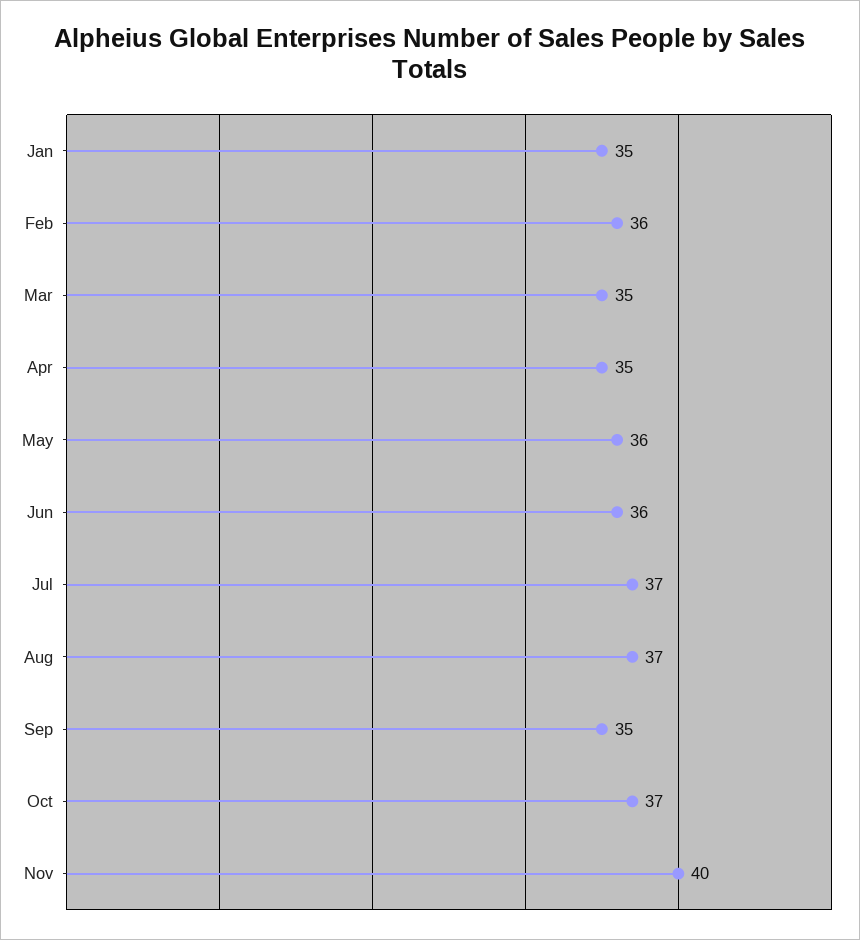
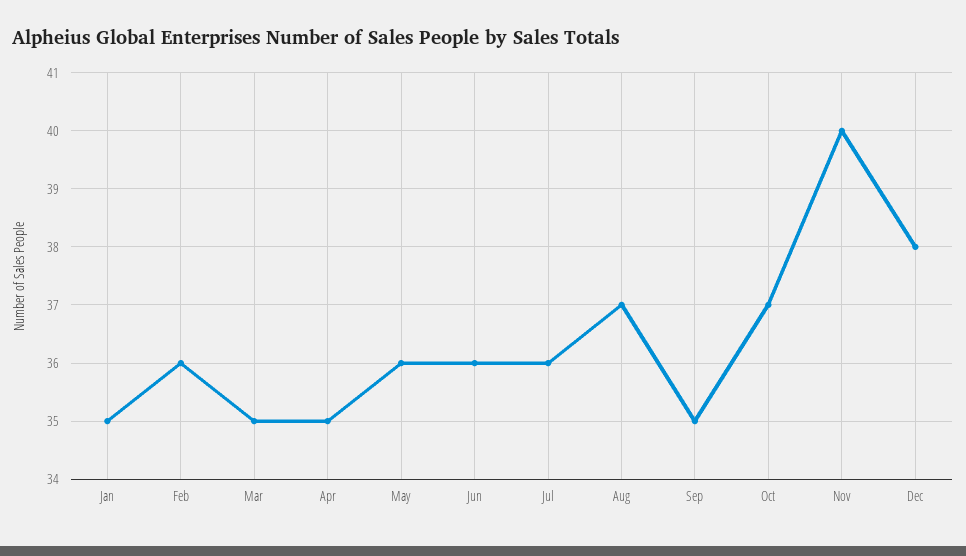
Jul: 37 -> 36
Dec: none -> 38

